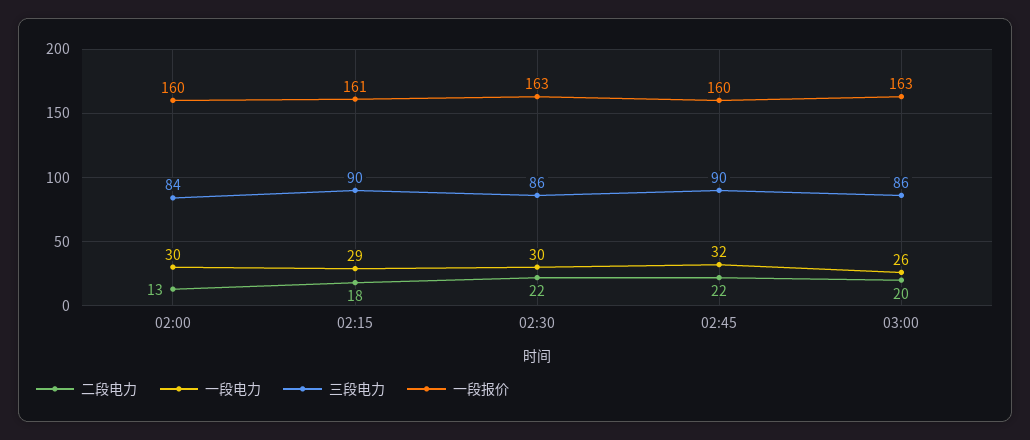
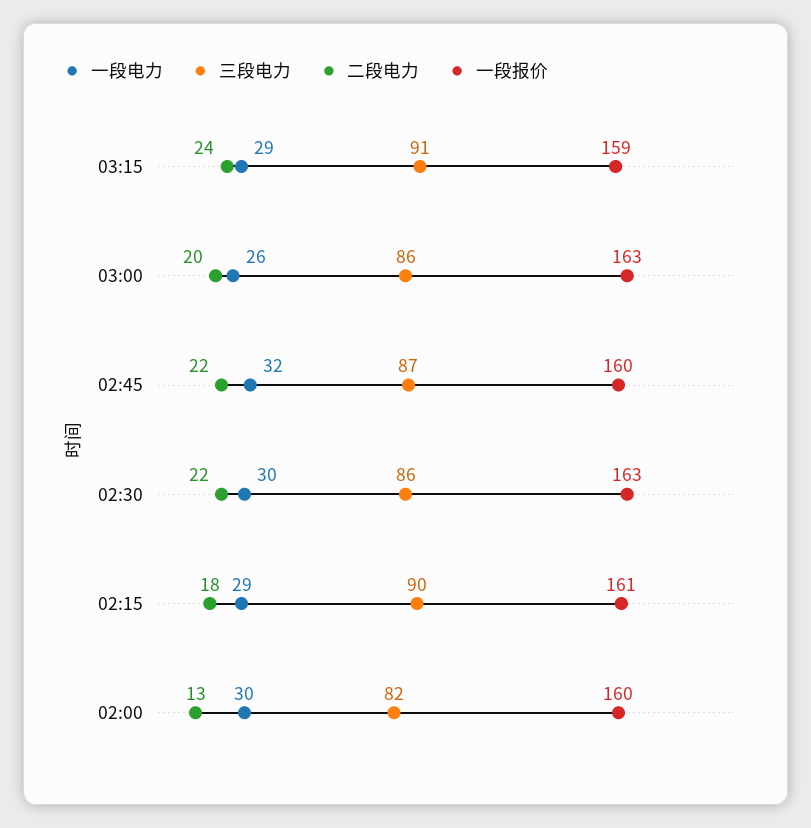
三段电力, 02:00: 84 -> 82
三段电力, 02:45: 90 -> 87
一段电力, 03:15: none -> 29
三段电力, 03:15: none -> 91
二段电力, 03:15: none -> 24
一段报价, 03:15: none -> 159

